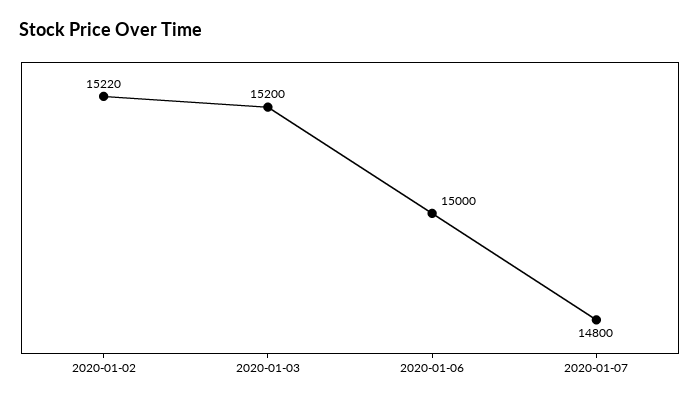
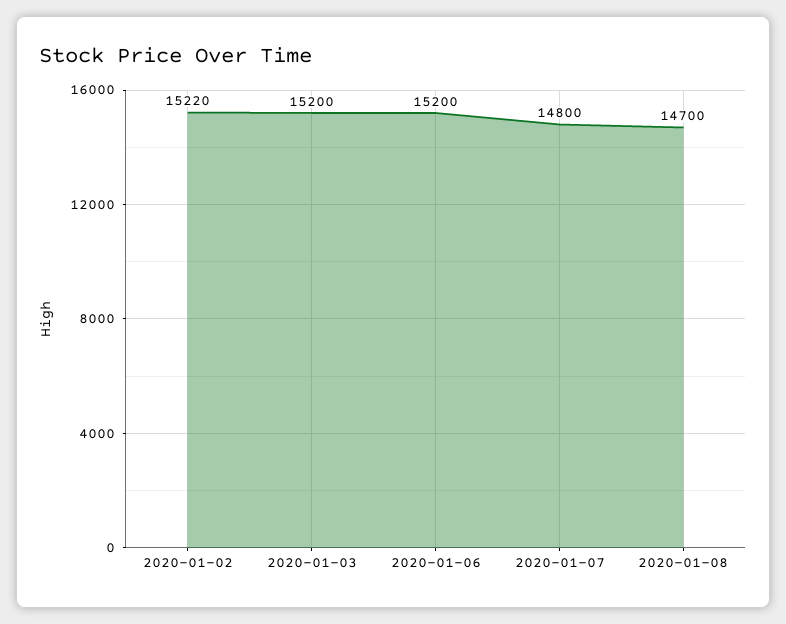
2020-01-06: 15000 -> 15200
2020-01-08: none -> 14700

